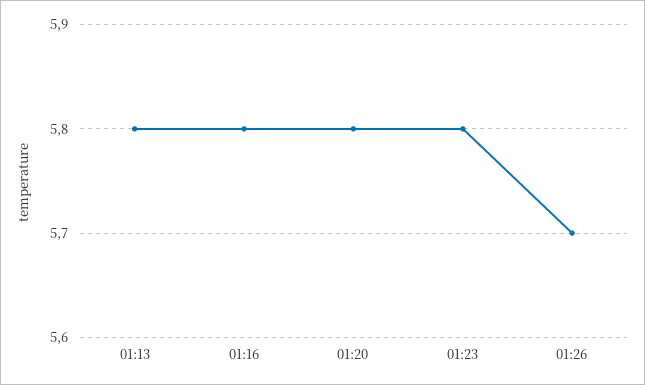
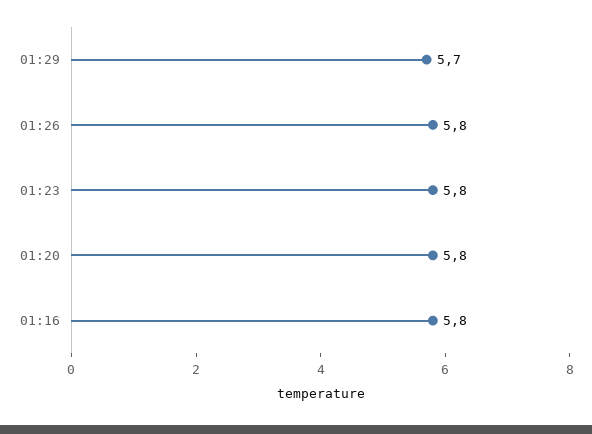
01:13: 5.8 -> none
01:26: 5.7 -> 5.8
01:29: none -> 5.7

